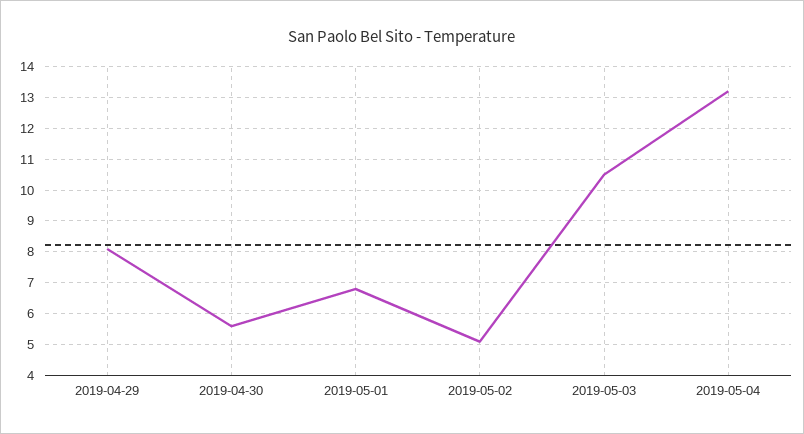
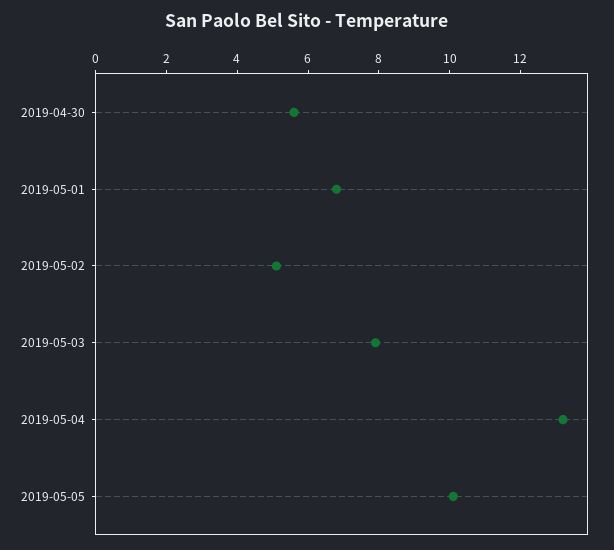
2019-04-29: 8 -> none
2019-05-03: 10.5 -> 8
2019-05-05: none -> 10

